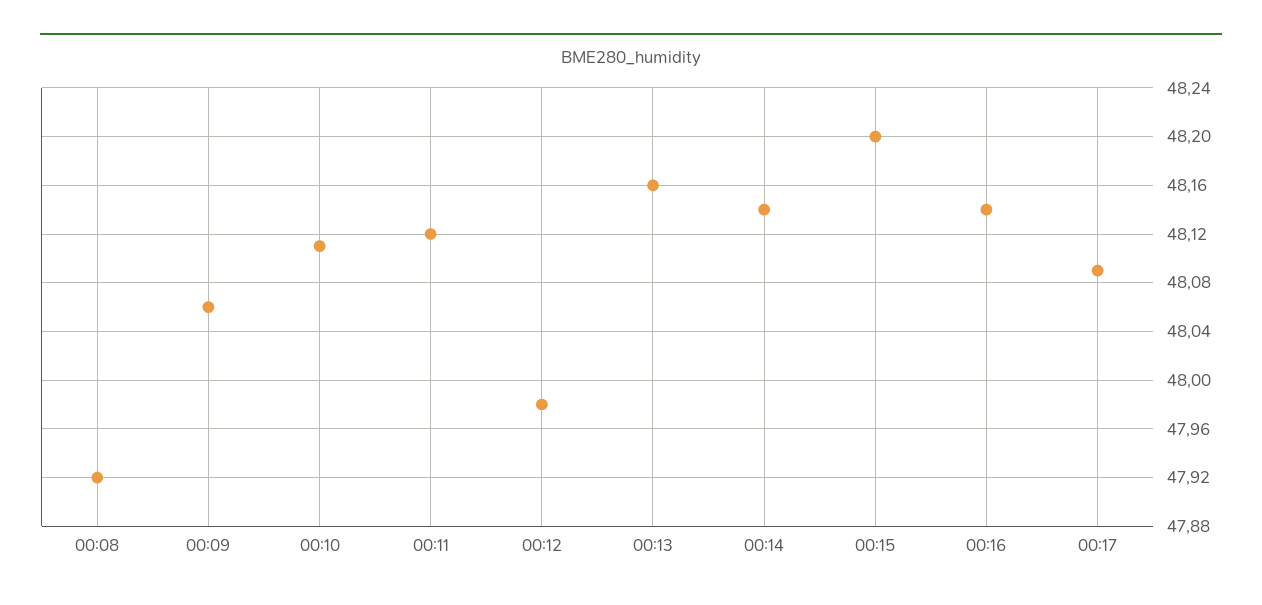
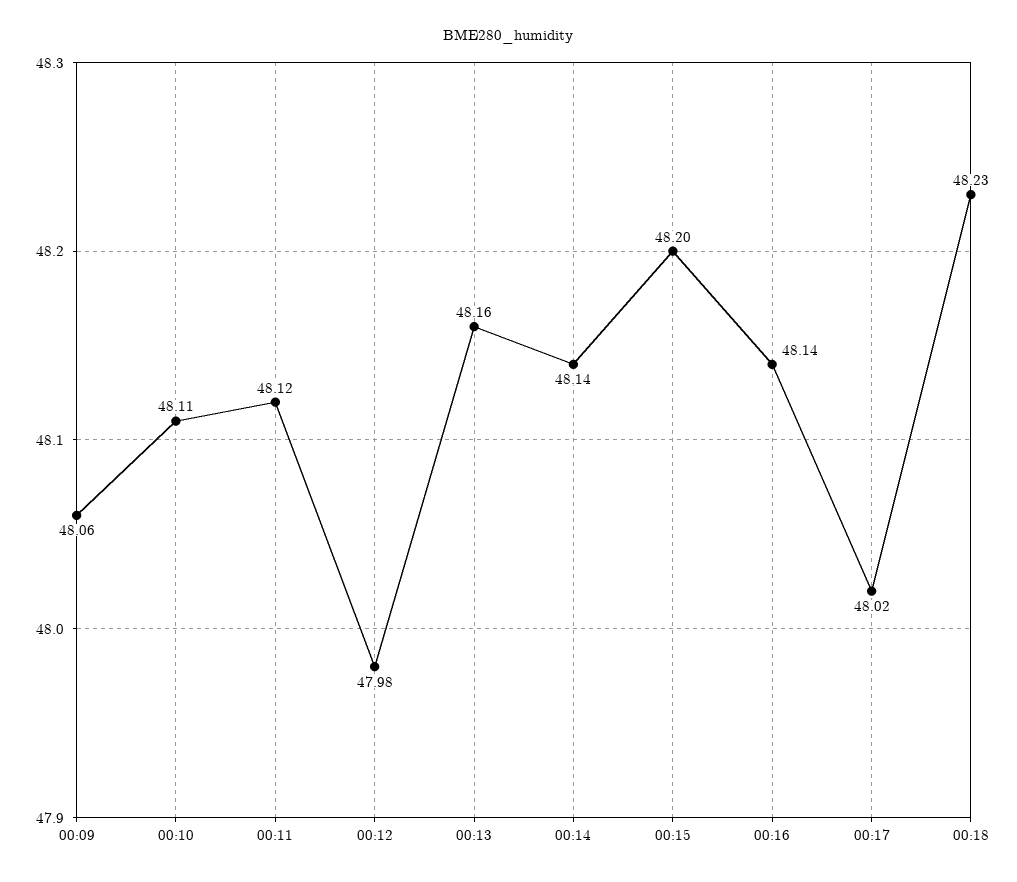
00:08: 47.92 -> none
00:17: 48.09 -> 48.02
00:18: none -> 48.23

